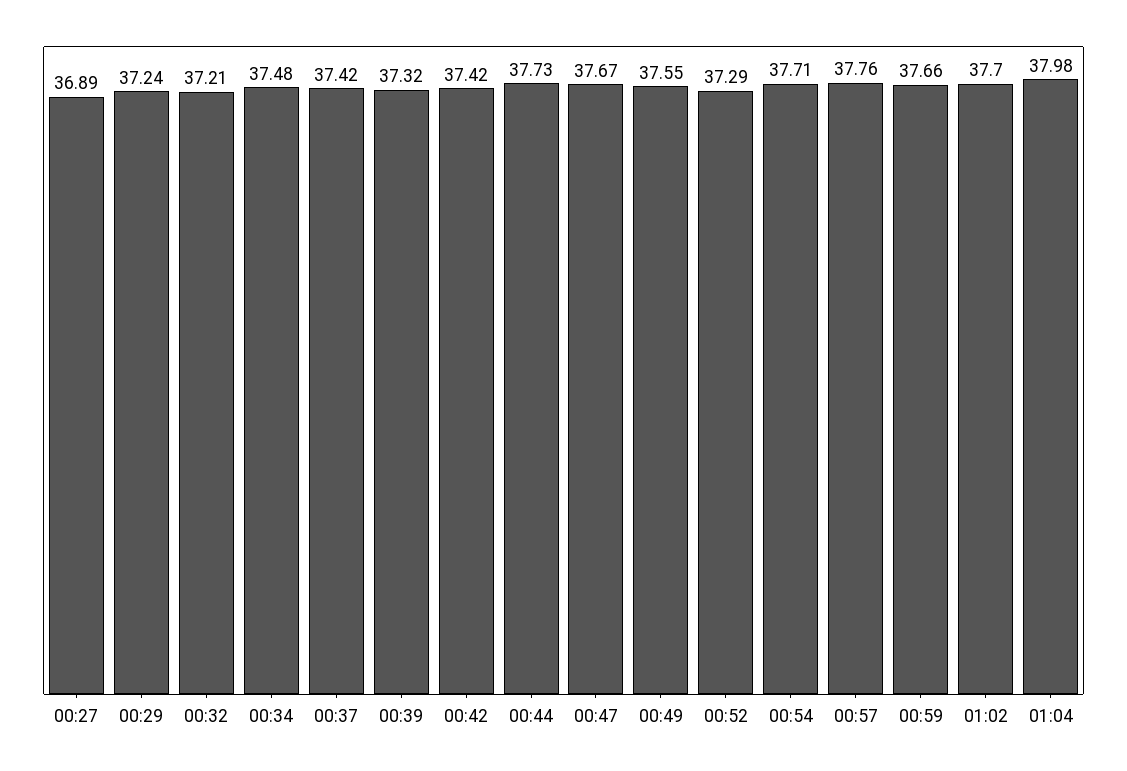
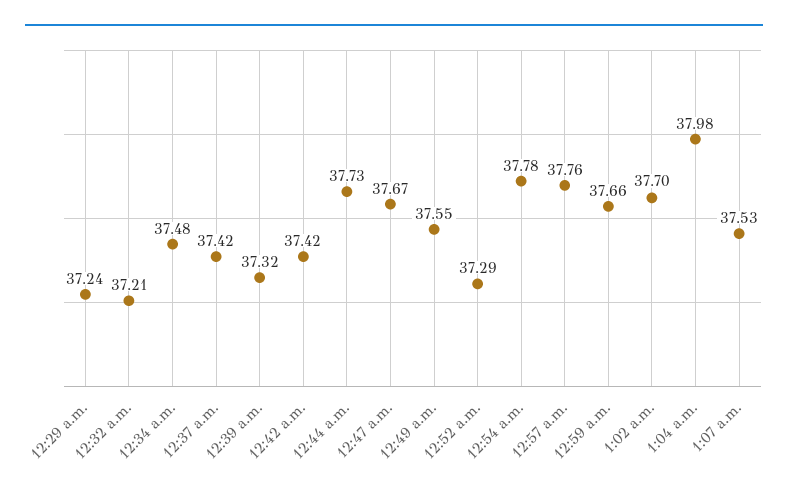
00:27: 36.89 -> none
00:54: 37.71 -> 37.78
1:07 a.m.: none -> 37.53

